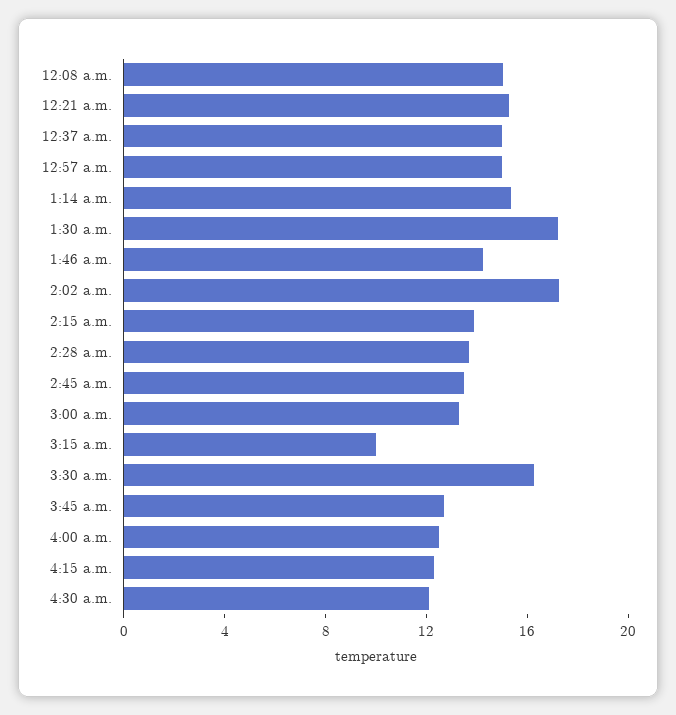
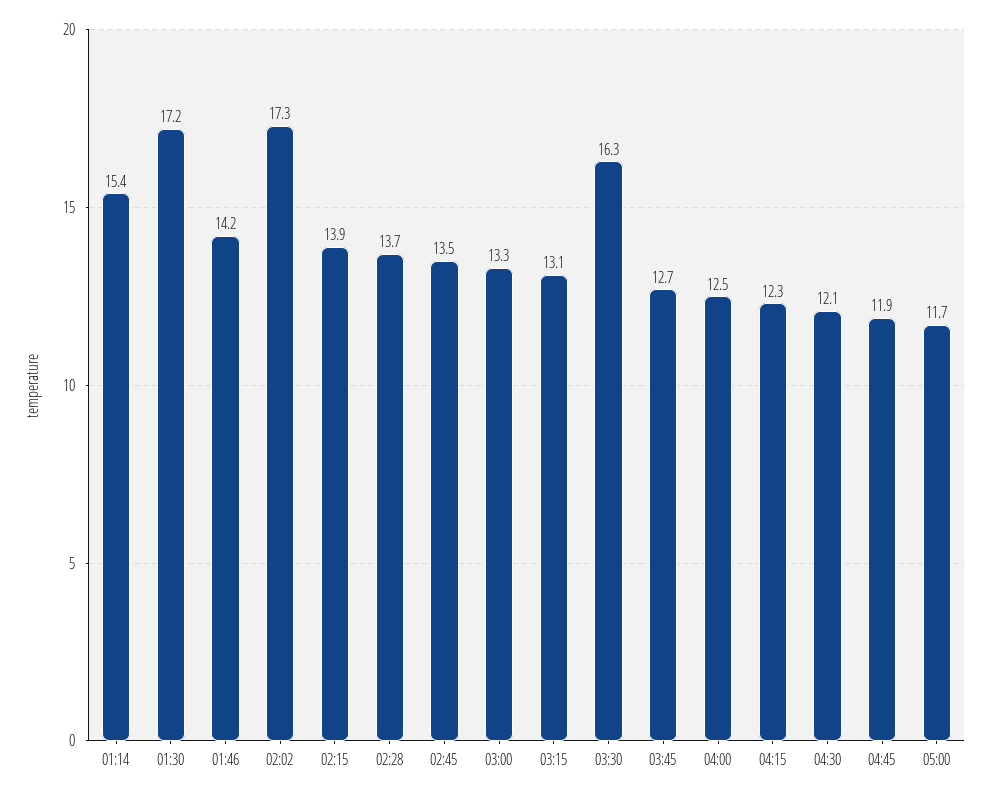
12:08 a.m.: 15 -> none
12:21 a.m.: 15 -> none
12:37 a.m.: 15 -> none
12:57 a.m.: 15 -> none
3:15 a.m.: 10 -> 13.1
04:45: none -> 11.9
05:00: none -> 11.7

